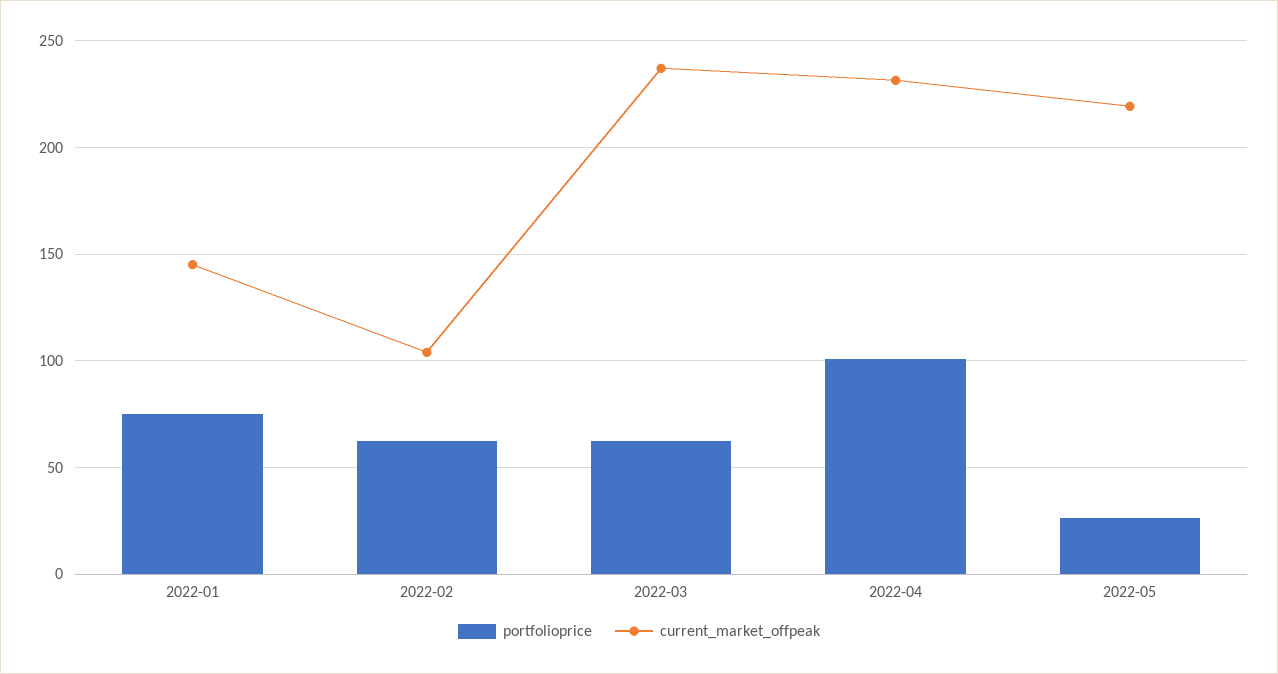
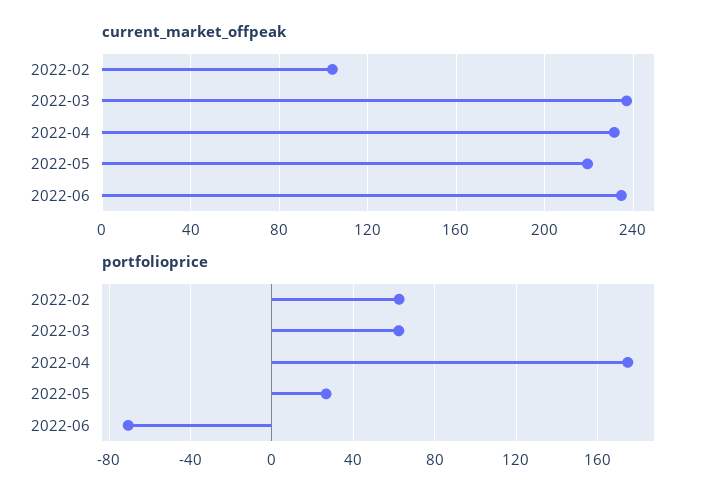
portfolioprice, 2022-01: 75 -> none
current_market_offpeak, 2022-01: 145 -> none
portfolioprice, 2022-04: 100 -> 175
current_market_offpeak, 2022-06: none -> 235
portfolioprice, 2022-06: none -> -70

